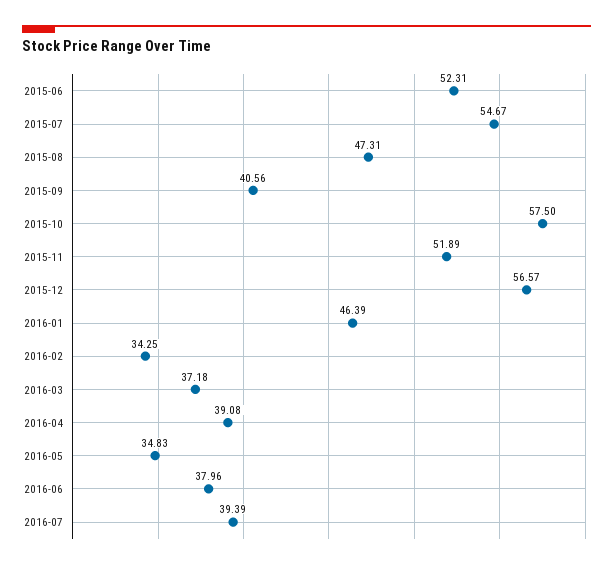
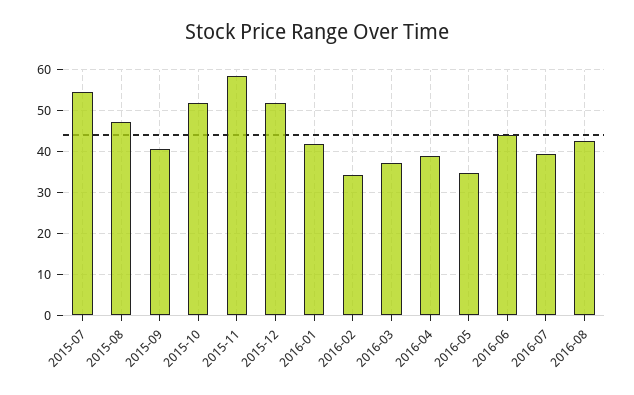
2015-06: 52.31 -> none
2015-10: 57.5 -> 52
2015-11: 51.89 -> 58
2015-12: 56.57 -> 52
2016-01: 46.39 -> 42
2016-06: 37.96 -> 44
2016-08: none -> 42

